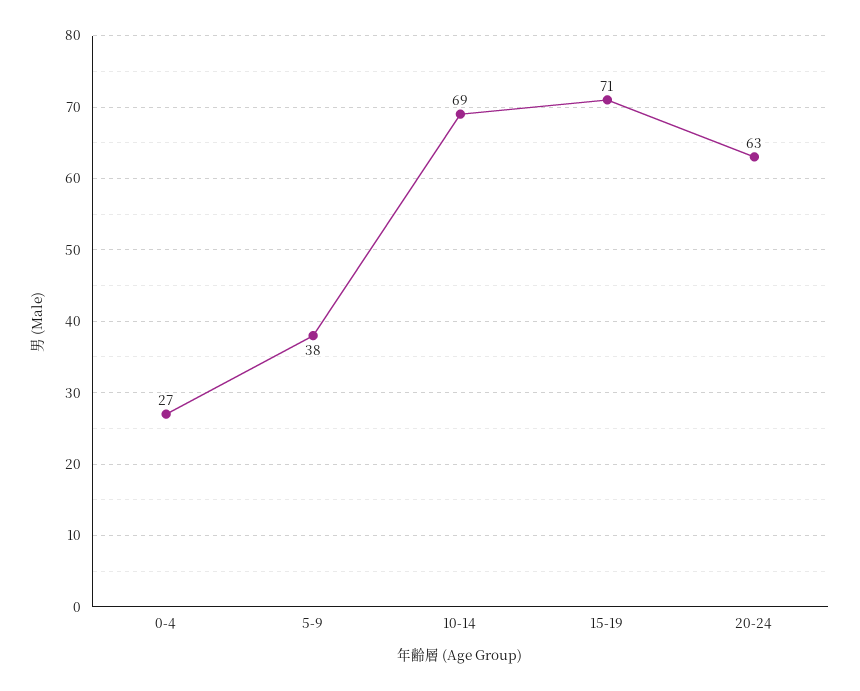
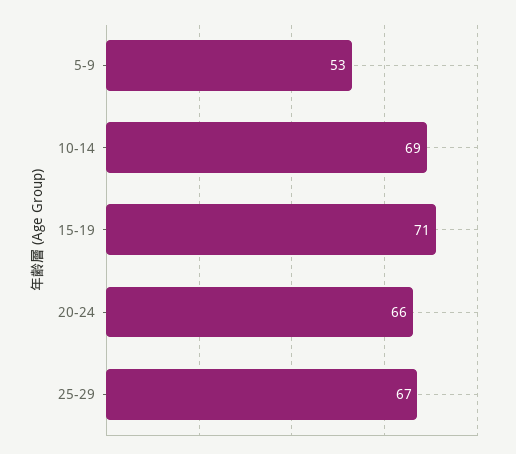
0-4: 27 -> none
5-9: 38 -> 53
20-24: 63 -> 66
25-29: none -> 67

